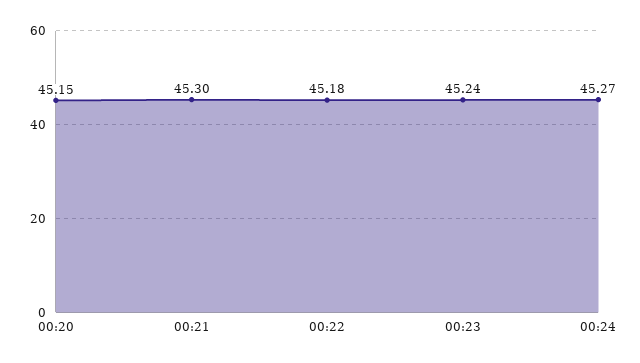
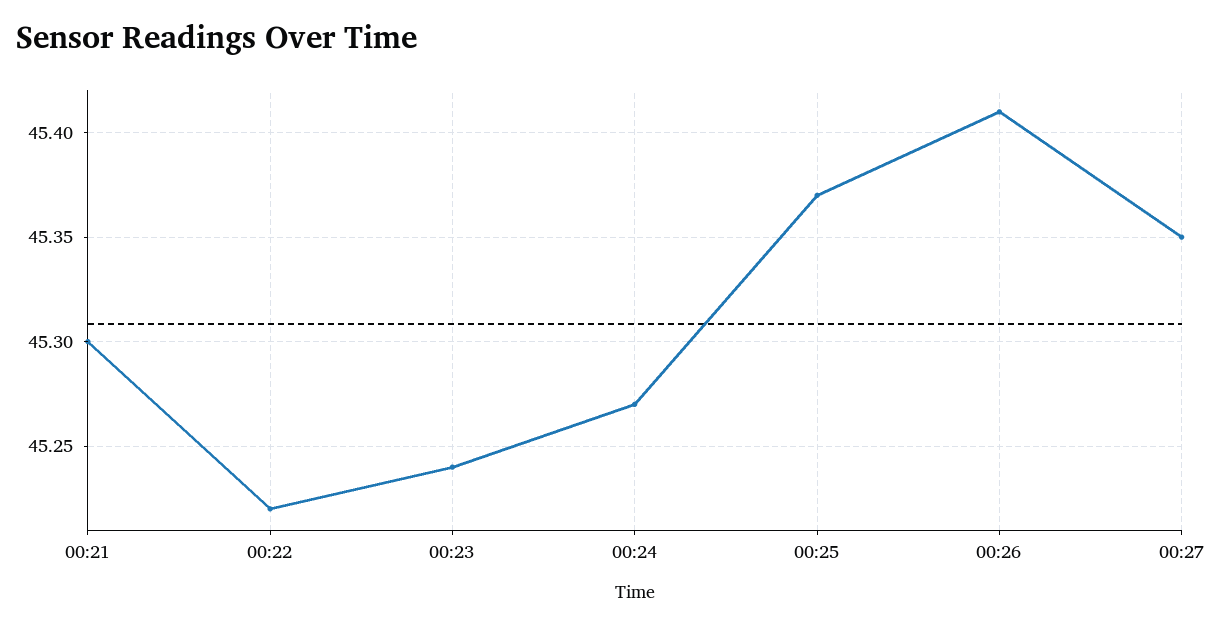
00:20: 45.15 -> none
00:22: 45.18 -> 45.22
00:25: none -> 45.37
00:26: none -> 45.41
00:27: none -> 45.35

